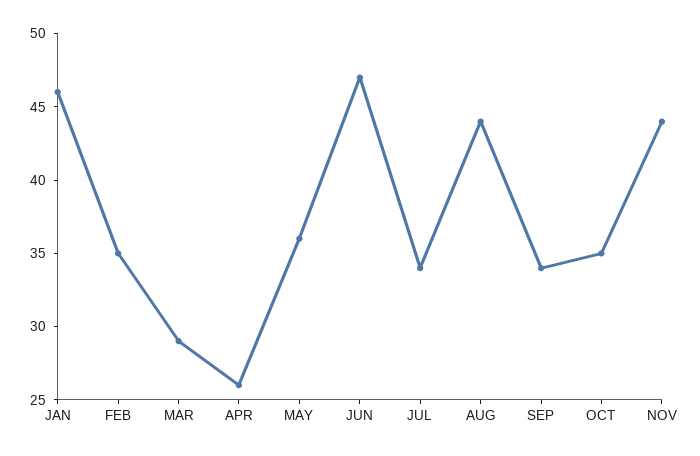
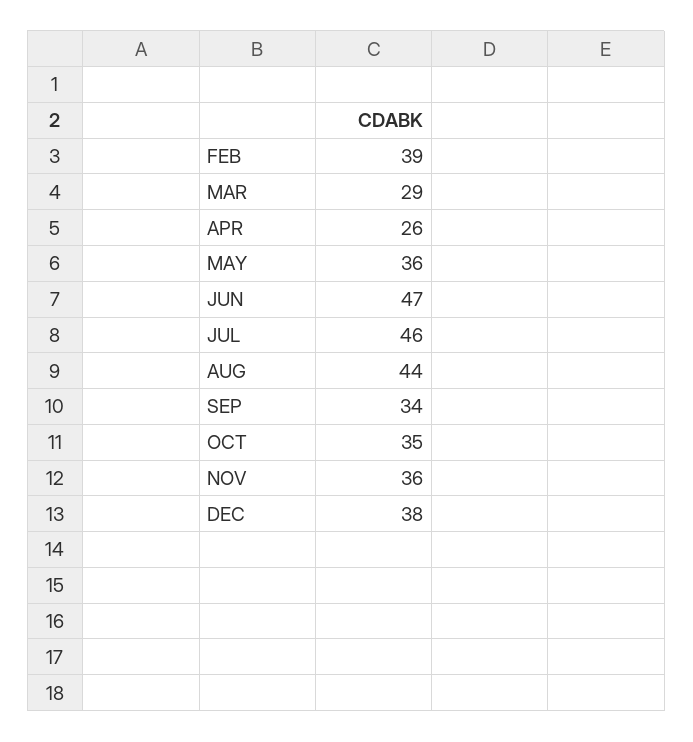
JAN: 46 -> none
FEB: 35 -> 39
JUL: 34 -> 46
NOV: 44 -> 36
DEC: none -> 38

